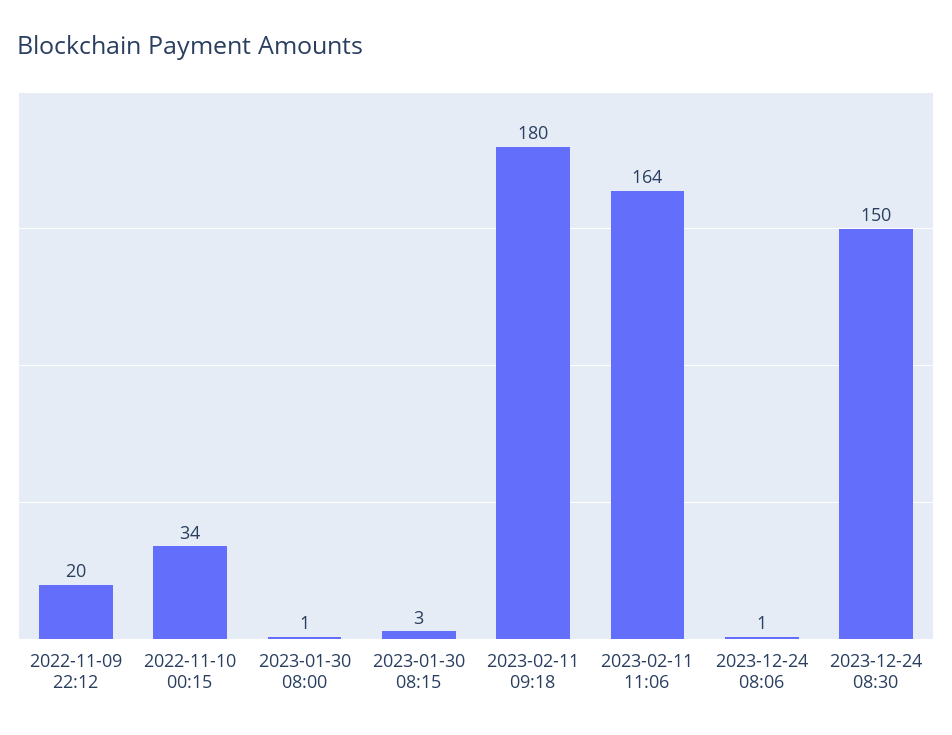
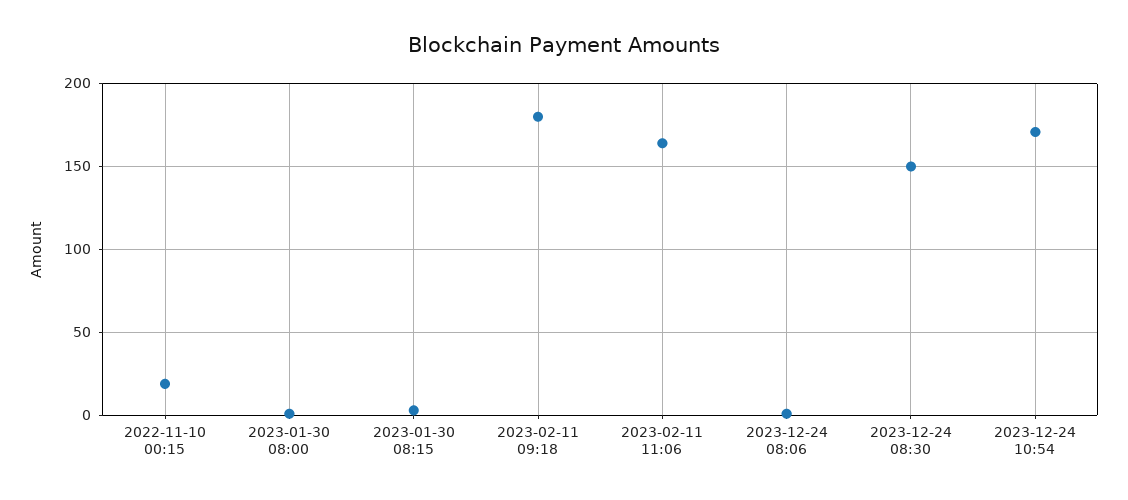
2022-11-09 22:12: 20 -> none
2022-11-10 00:15: 34 -> 20
2023-12-24 10:54: none -> 170

